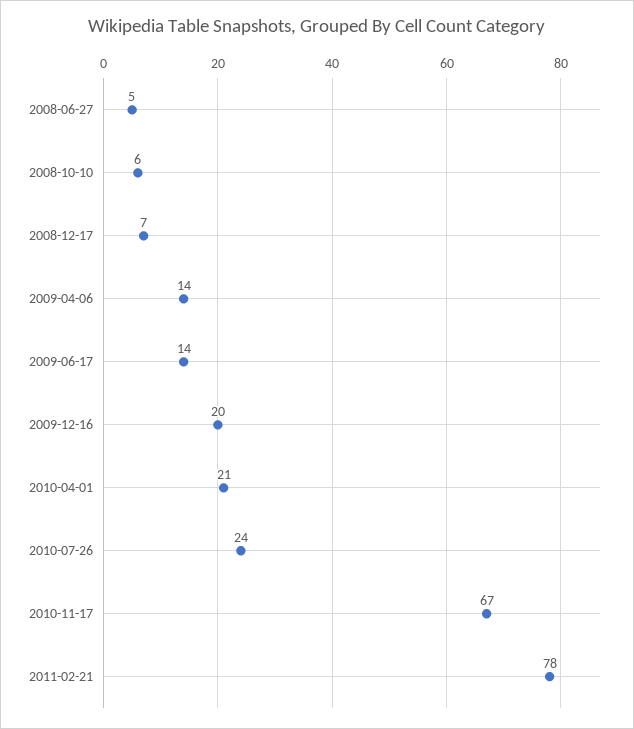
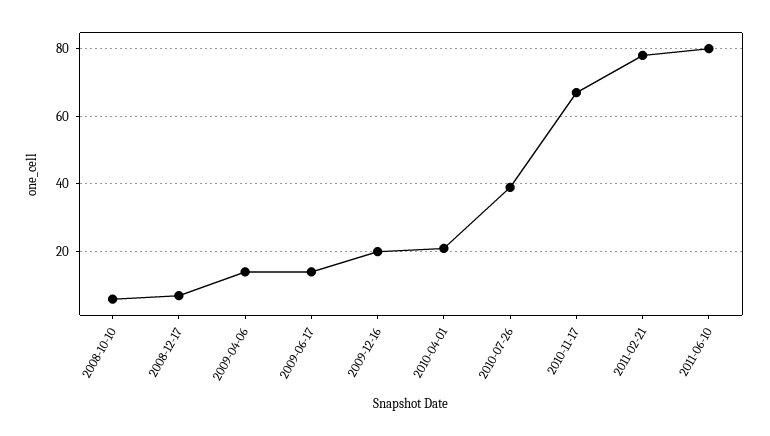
2008-06-27: 5 -> none
2010-07-26: 24 -> 40
2011-06-10: none -> 80

